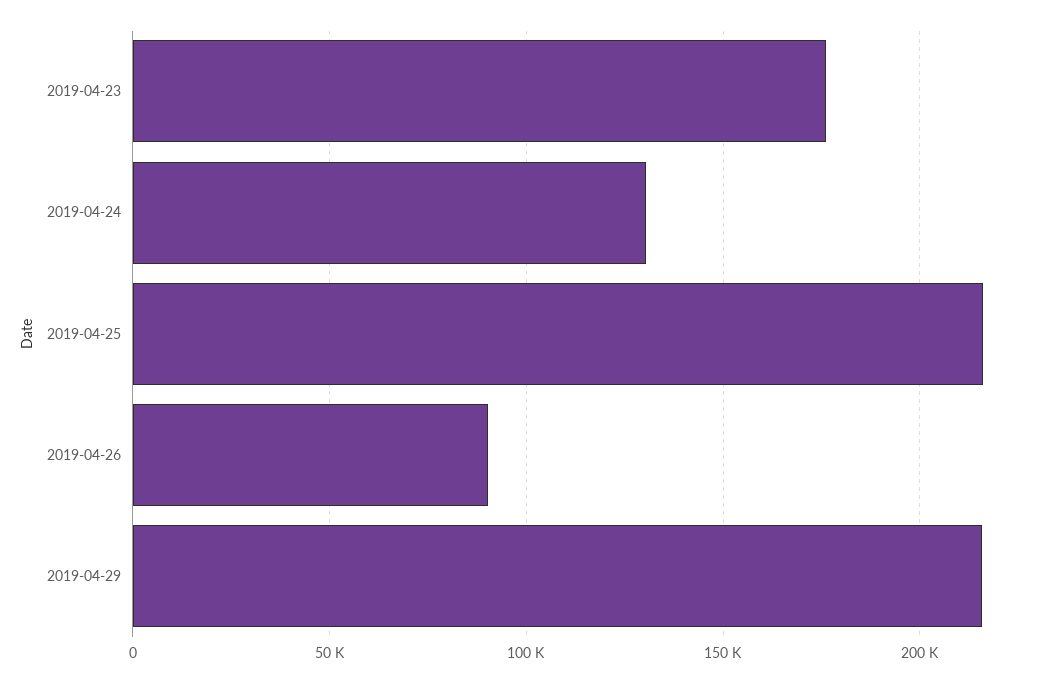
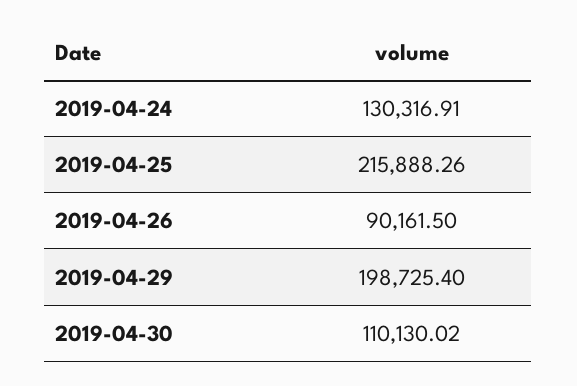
2019-04-23: 175000 -> none
2019-04-29: 215000 -> 198725.4
2019-04-30: none -> 110130.02

